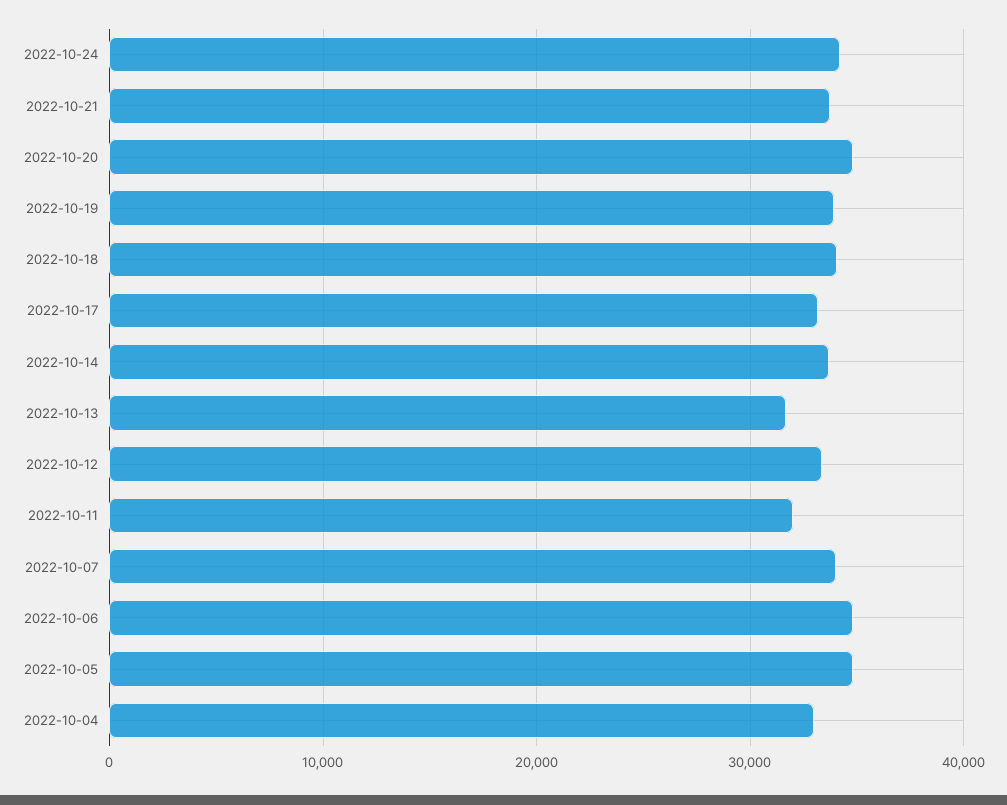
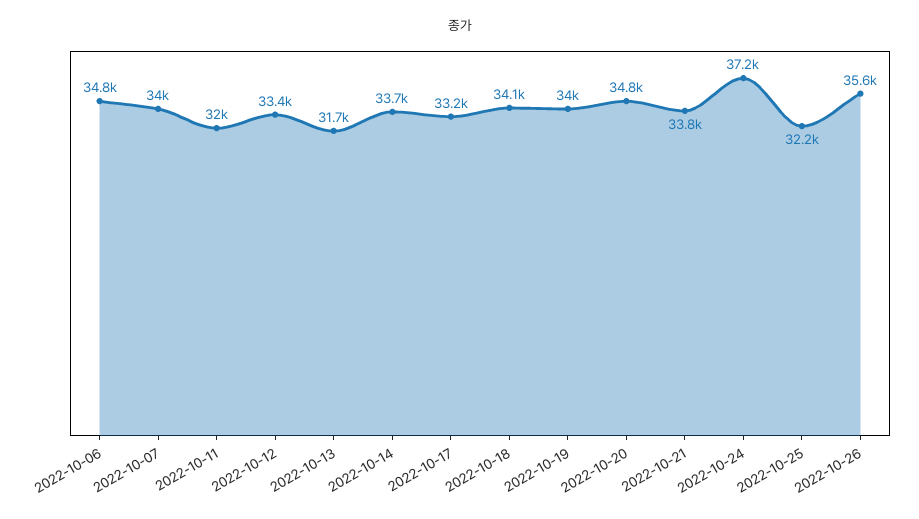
2022-10-24: 34000 -> 37200
2022-10-05: 35000 -> none
2022-10-04: 33000 -> none
2022-10-25: none -> 32200
2022-10-26: none -> 35600

